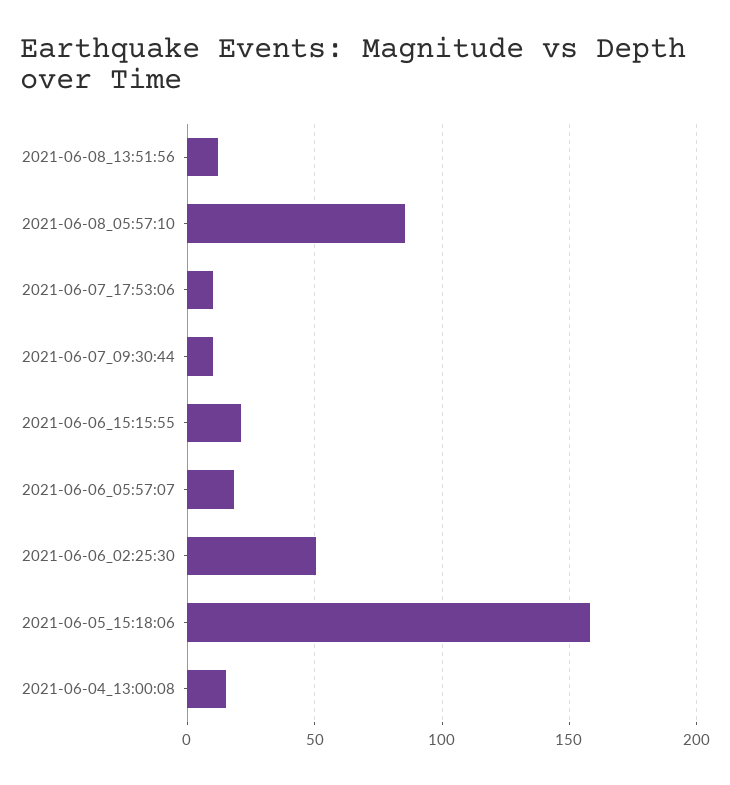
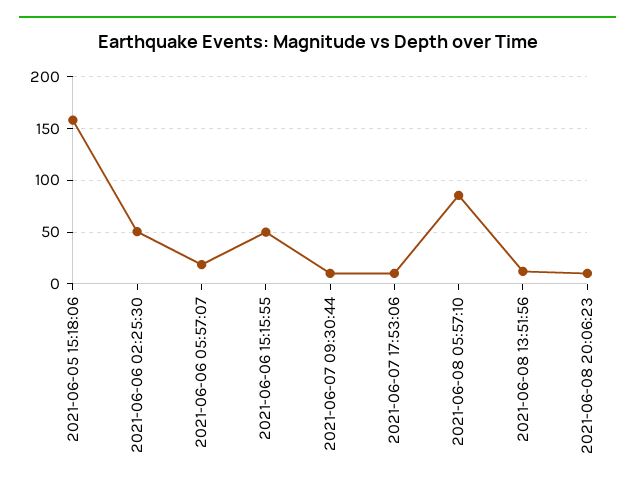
2021-06-06_15:15:55: 20 -> 50
2021-06-04_13:00:08: 15 -> none
2021-06-08 20:06:23: none -> 10

